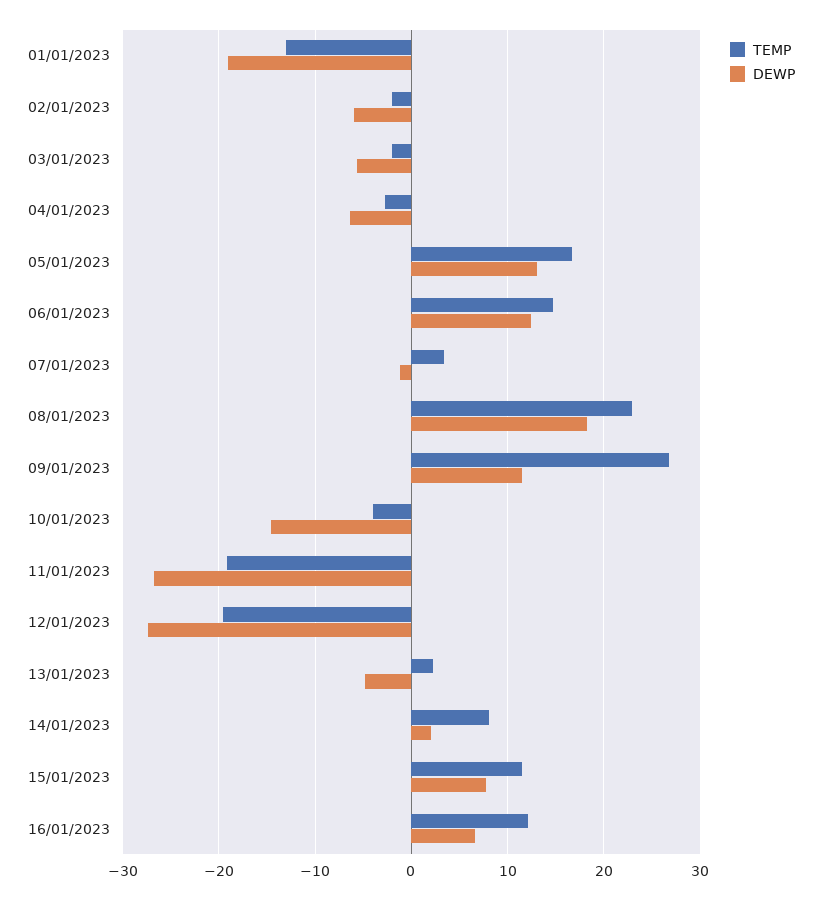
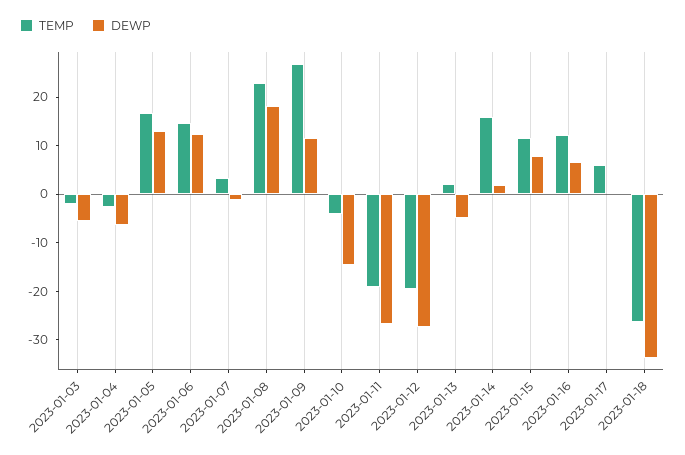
TEMP, 01/01/2023: -13 -> none
DEWP, 01/01/2023: -19 -> none
TEMP, 02/01/2023: -2 -> none
DEWP, 02/01/2023: -6 -> none
TEMP, 14/01/2023: 8 -> 16
TEMP, 2023-01-17: none -> 6
DEWP, 2023-01-17: none -> 0
TEMP, 2023-01-18: none -> -26
DEWP, 2023-01-18: none -> -34

